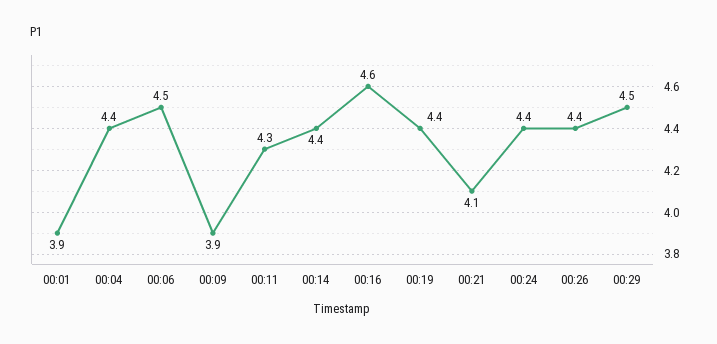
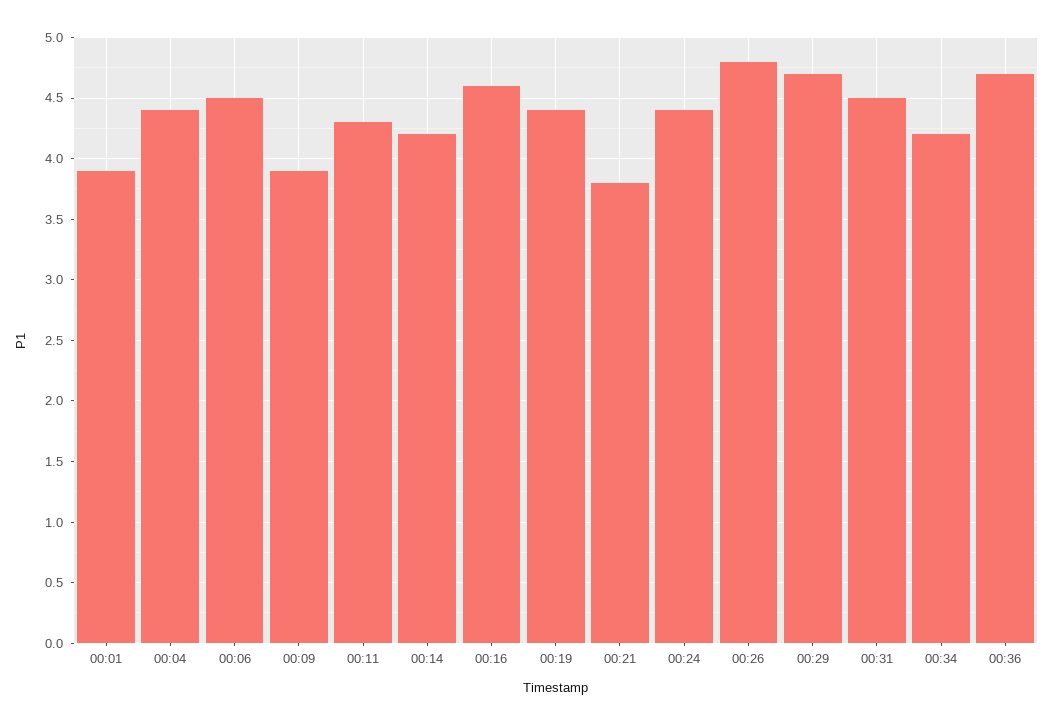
00:14: 4.4 -> 4.2
00:21: 4.1 -> 3.8
00:26: 4.4 -> 4.8
00:29: 4.5 -> 4.7
00:31: none -> 4.5
00:34: none -> 4.2
00:36: none -> 4.7

